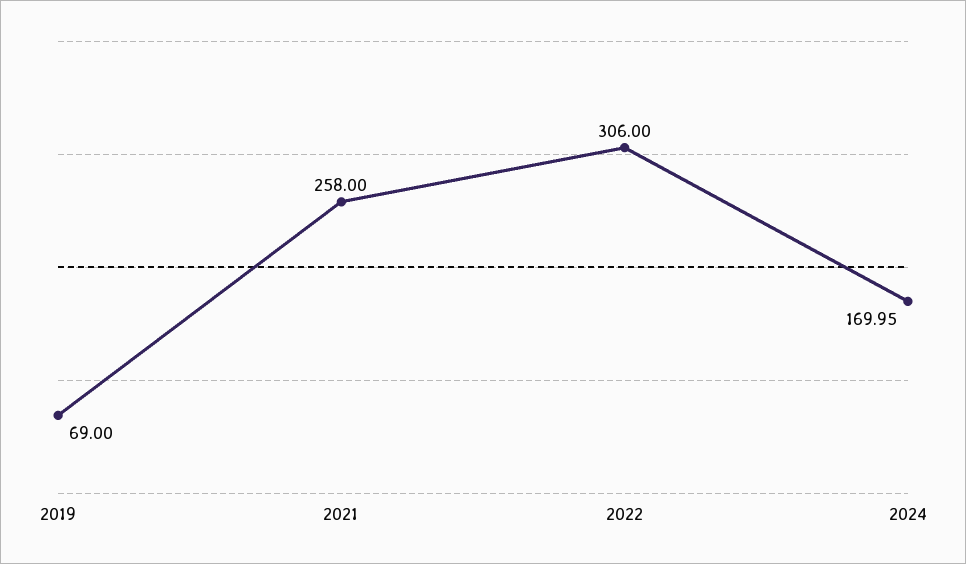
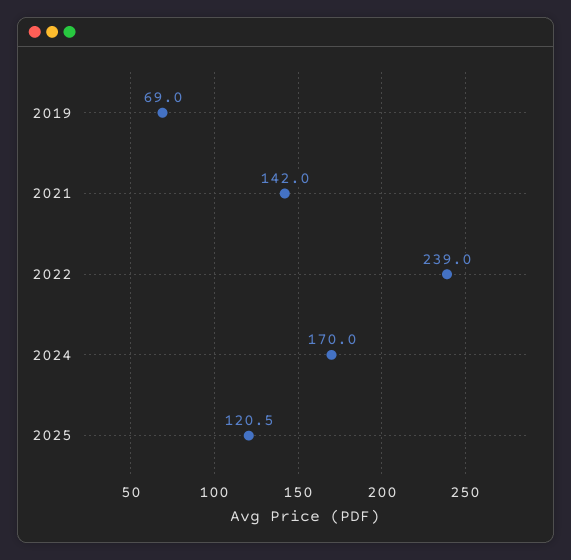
2021: 258 -> 142
2022: 306 -> 239
2025: none -> 120.5

